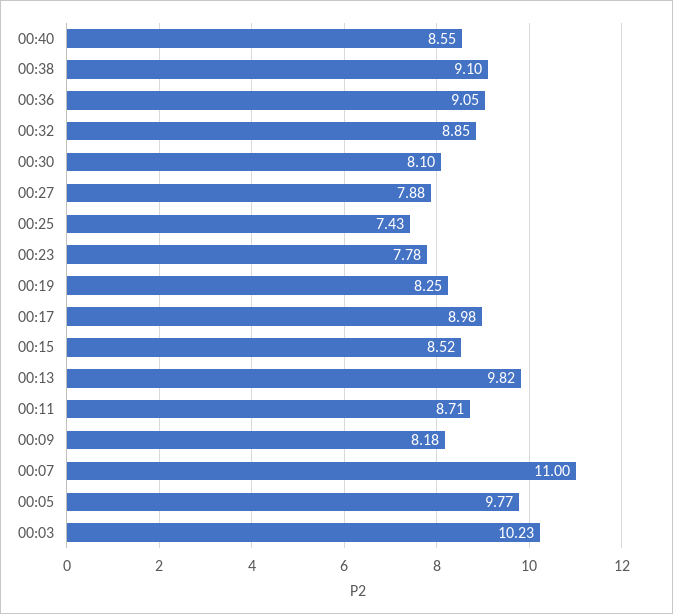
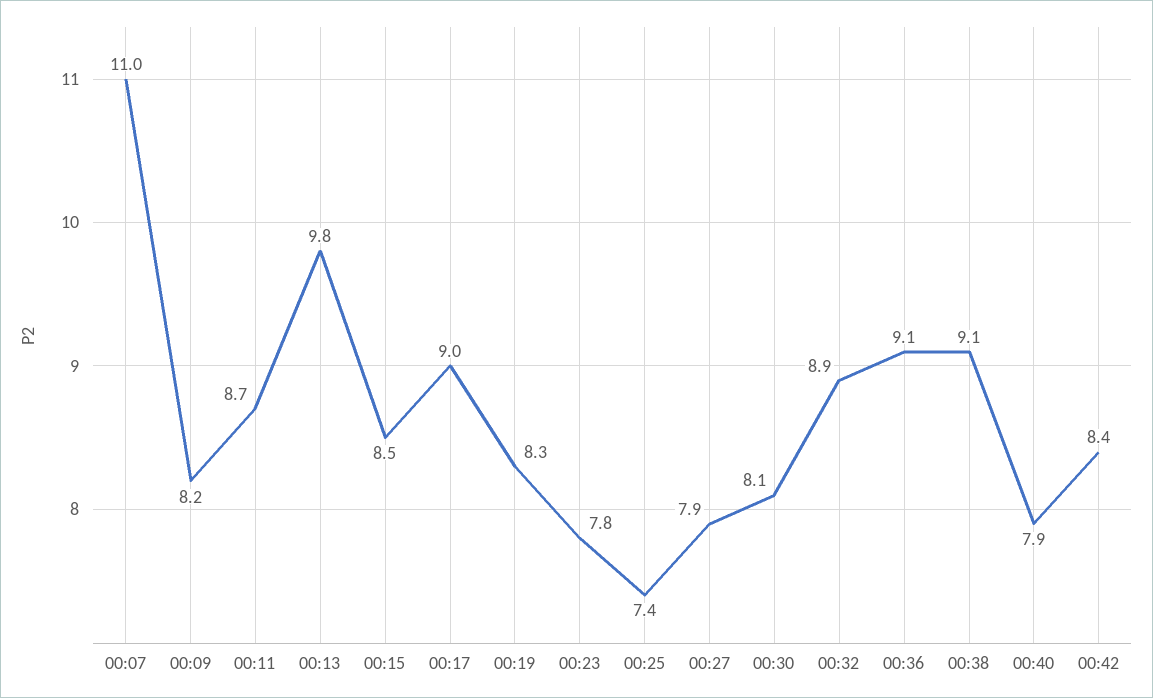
00:40: 8.55 -> 7.9
00:05: 9.77 -> none
00:03: 10.23 -> none
00:42: none -> 8.4

